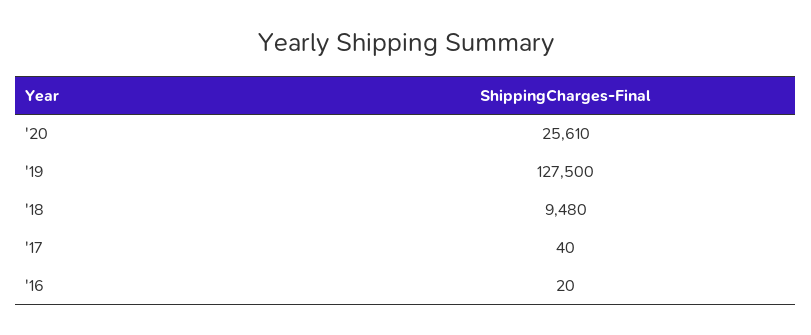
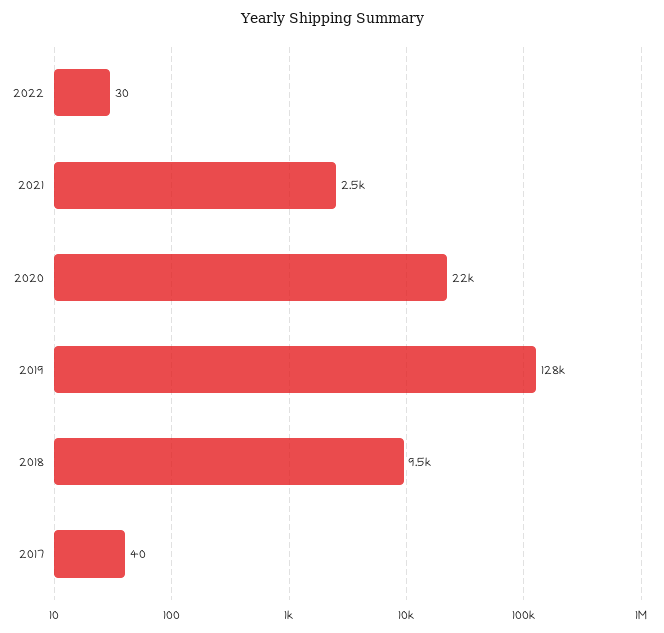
'20: 25610 -> 22000
'16: 20 -> none
2022: none -> 30
2021: none -> 2500

